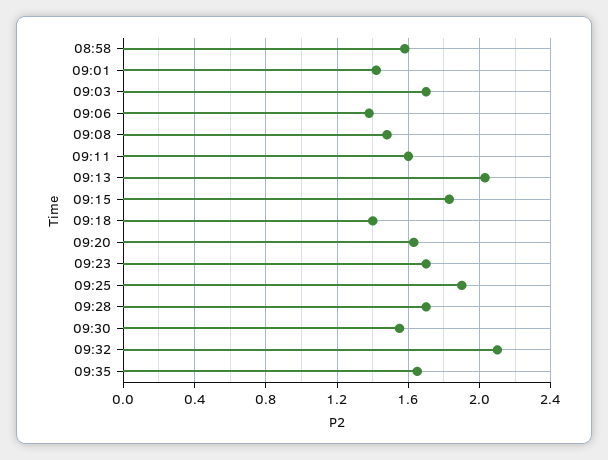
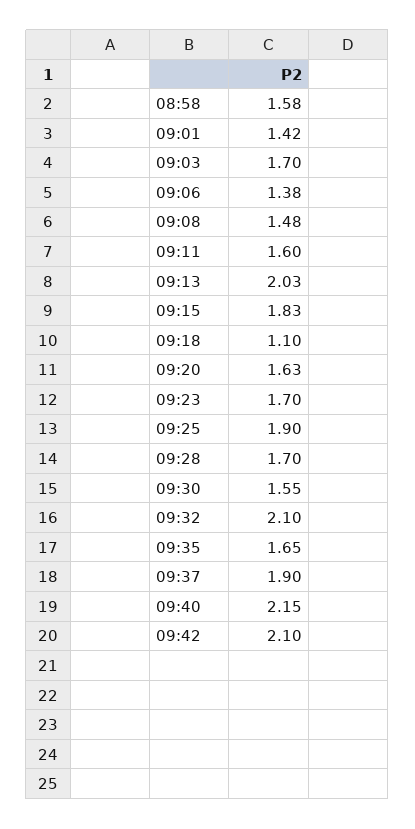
09:18: 1.4 -> 1.1
09:37: none -> 1.9
09:40: none -> 2.15
09:42: none -> 2.1

